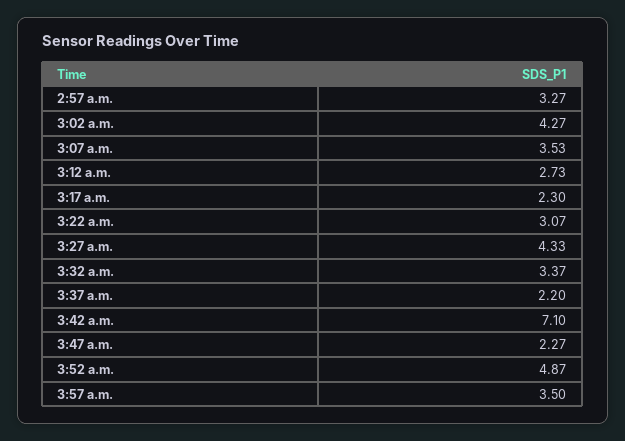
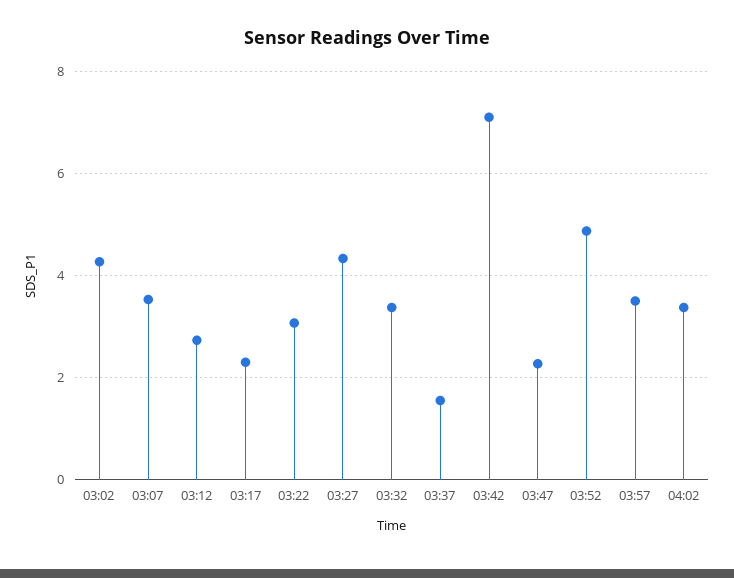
2:57 a.m.: 3.27 -> none
3:37 a.m.: 2.2 -> 1.6
04:02: none -> 3.4

